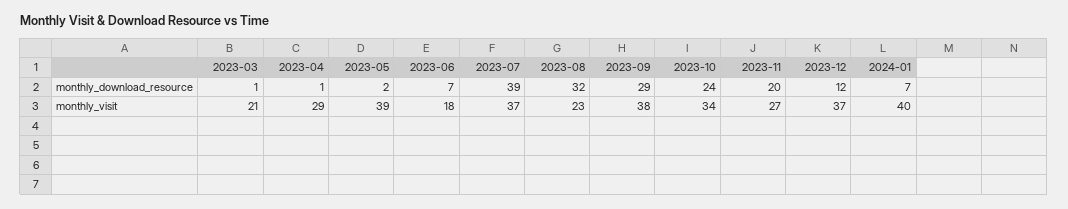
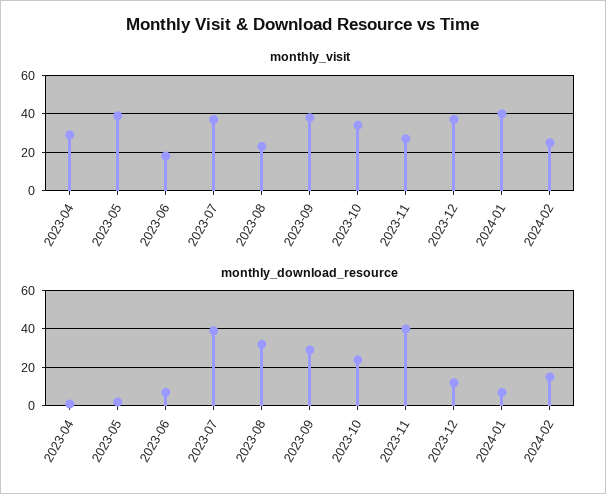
monthly_download_resource, 2023-03: 1 -> none
monthly_download_resource, 2023-11: 20 -> 40
monthly_visit, 2023-03: 21 -> none
monthly_visit, 2024-02: none -> 25
monthly_download_resource, 2024-02: none -> 15

